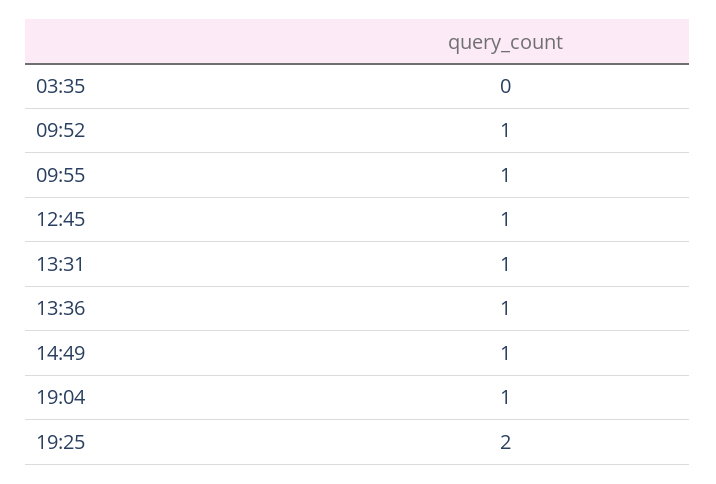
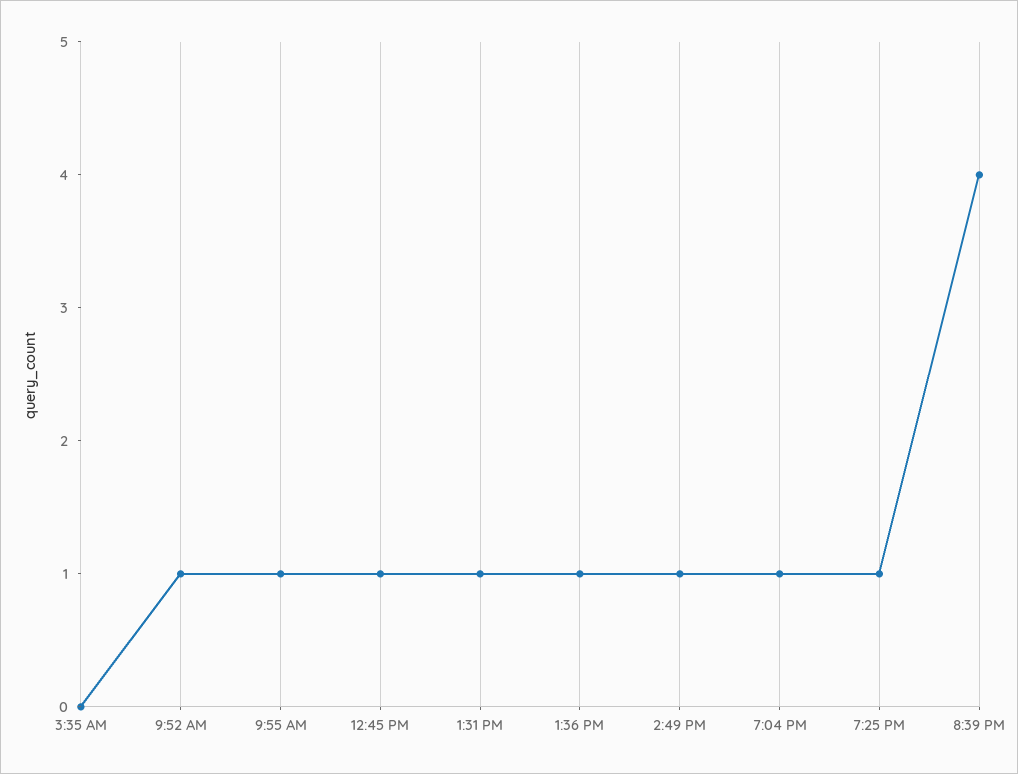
19:25: 2 -> 1
8:39 PM: none -> 4

